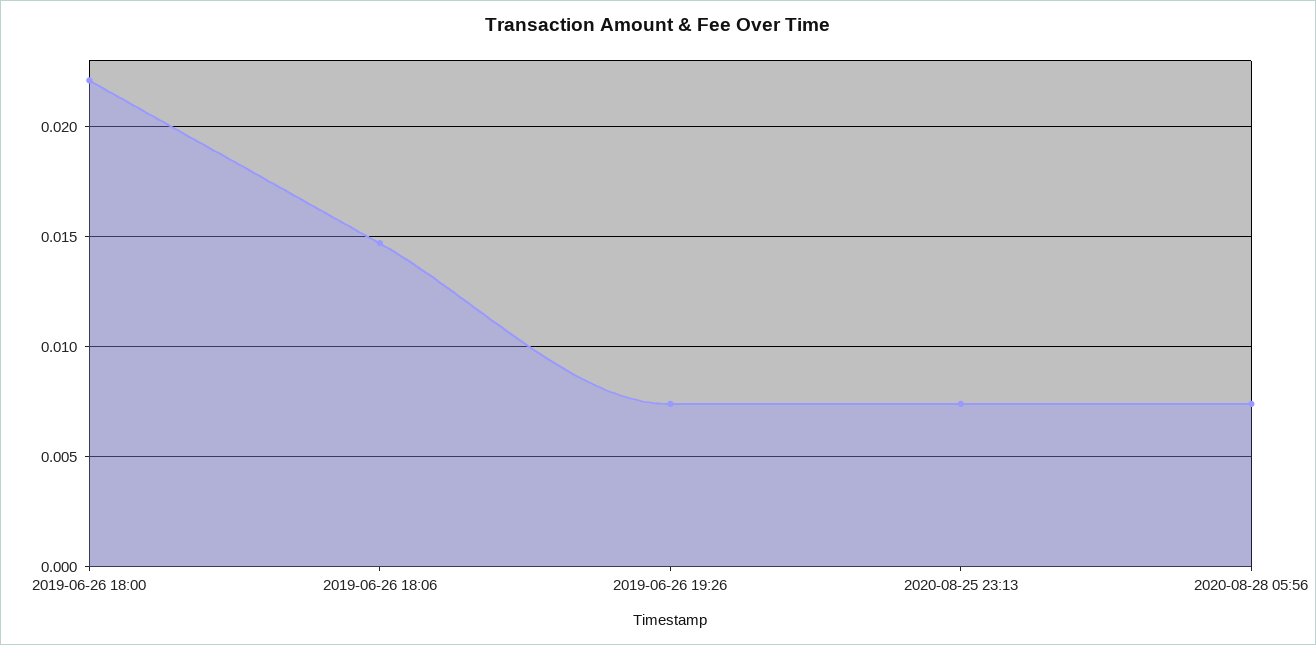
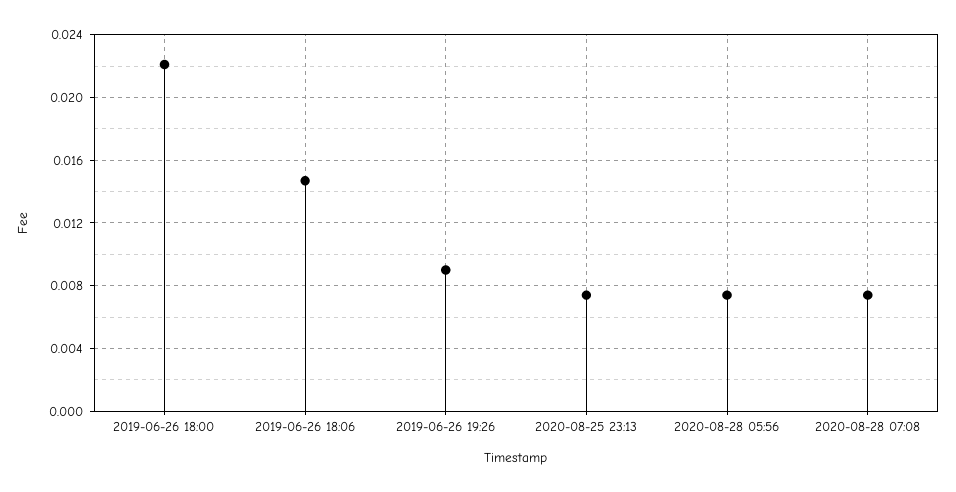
2019-06-26 19:26: 0.0075 -> 0.009
2020-08-28 07:08: none -> 0.0075

